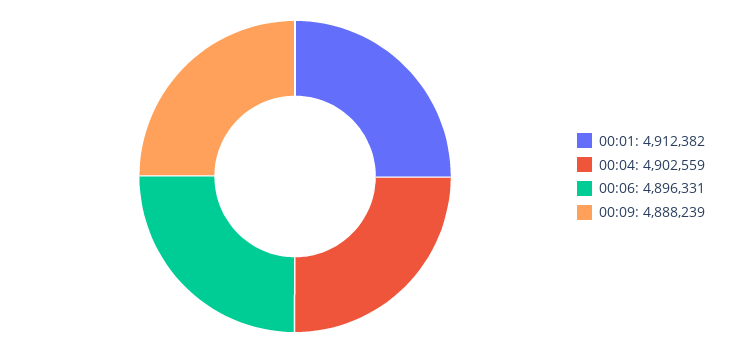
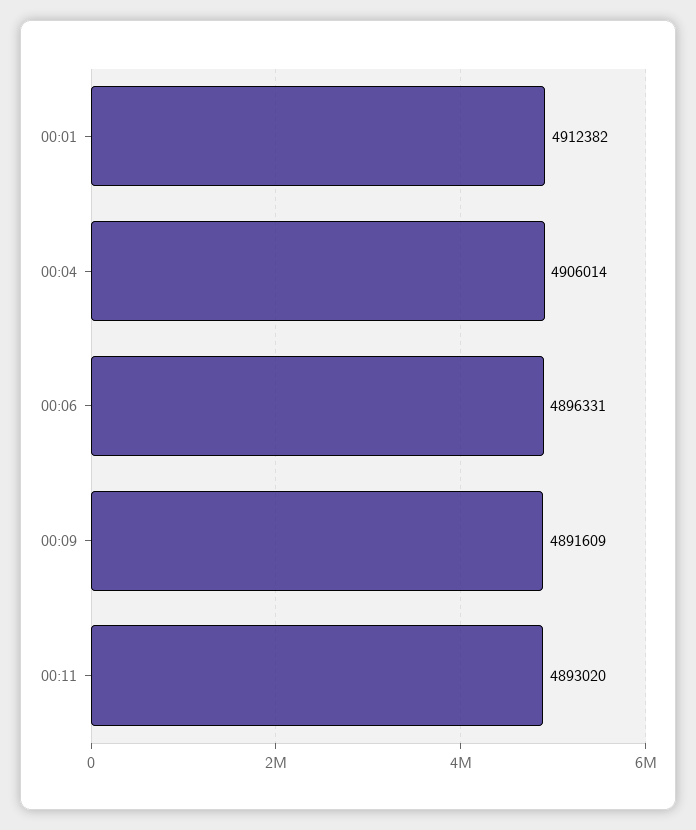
00:04: 4902559 -> 4906014
00:09: 4888239 -> 4891609
00:11: none -> 4893020

